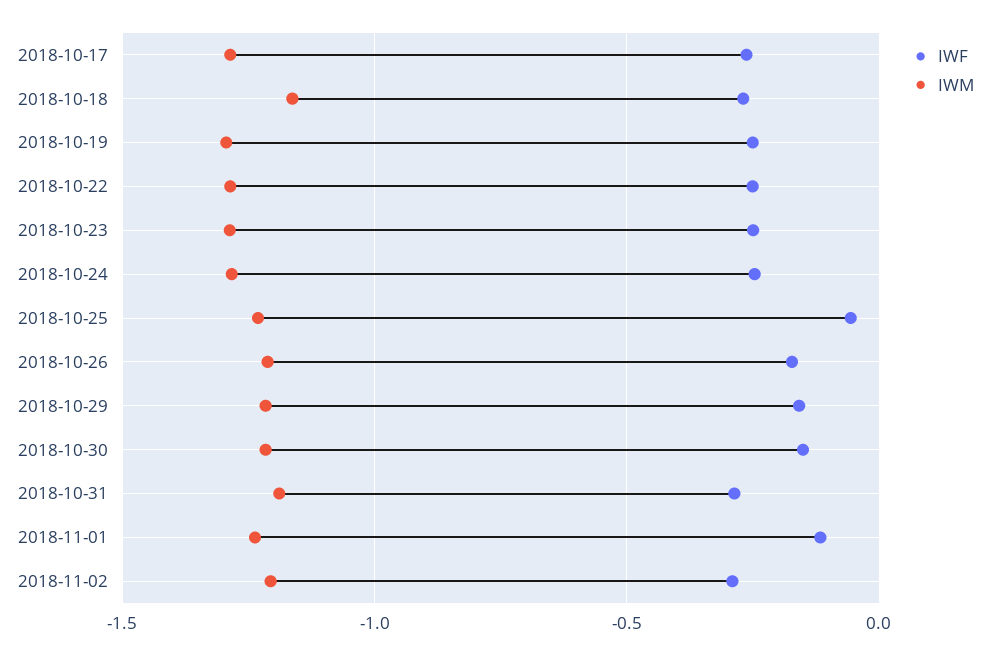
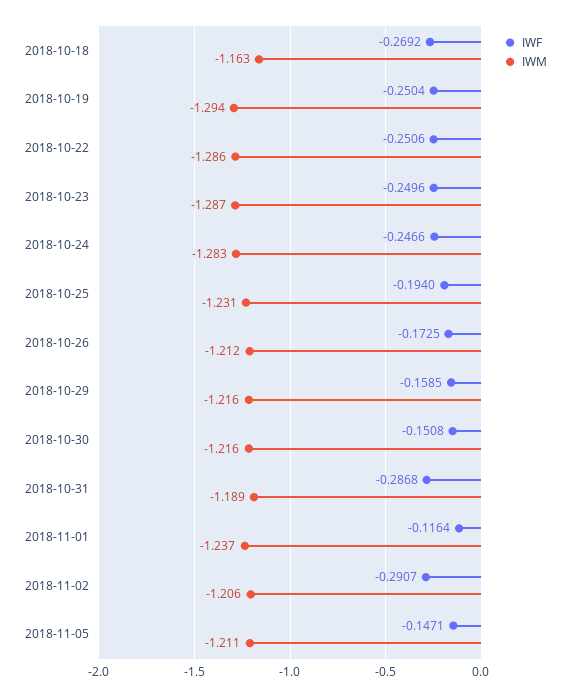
IWF, 2018-10-17: -0.25 -> none
IWM, 2018-10-17: -1.3 -> none
IWF, 2018-10-25: -0.05 -> -0.194
IWF, 2018-11-05: none -> -0.1471
IWM, 2018-11-05: none -> -1.211

